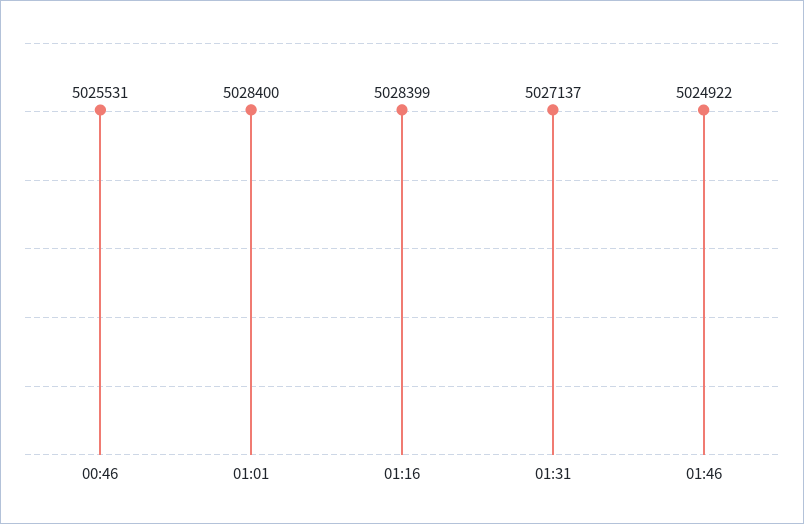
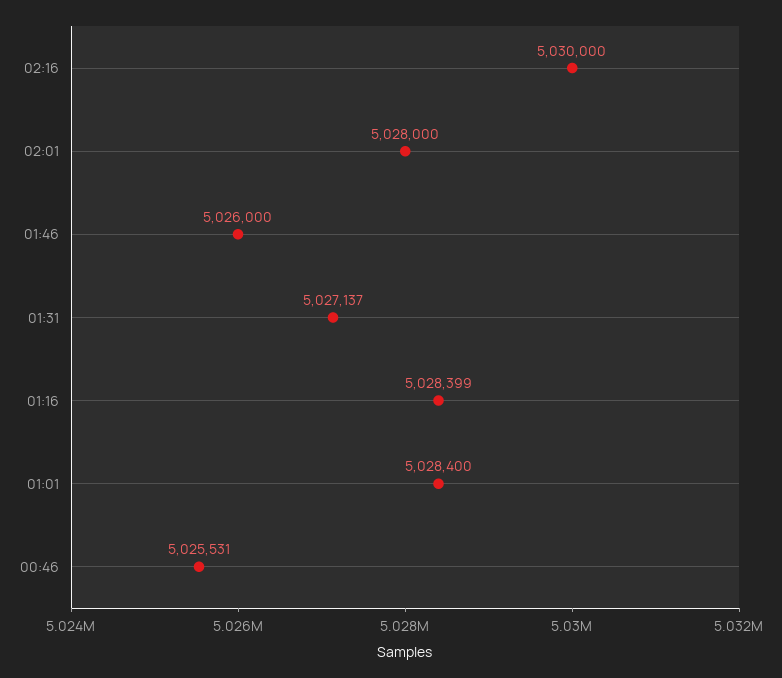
01:46: 5024922 -> 5026000
02:16: none -> 5030000
02:01: none -> 5028000

